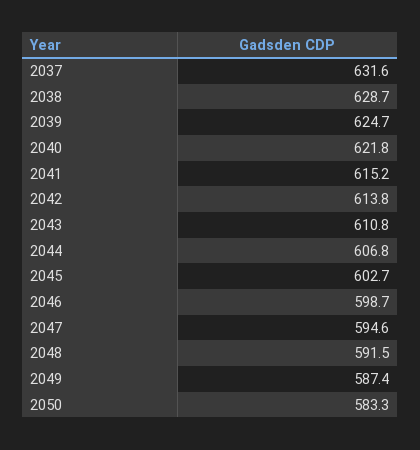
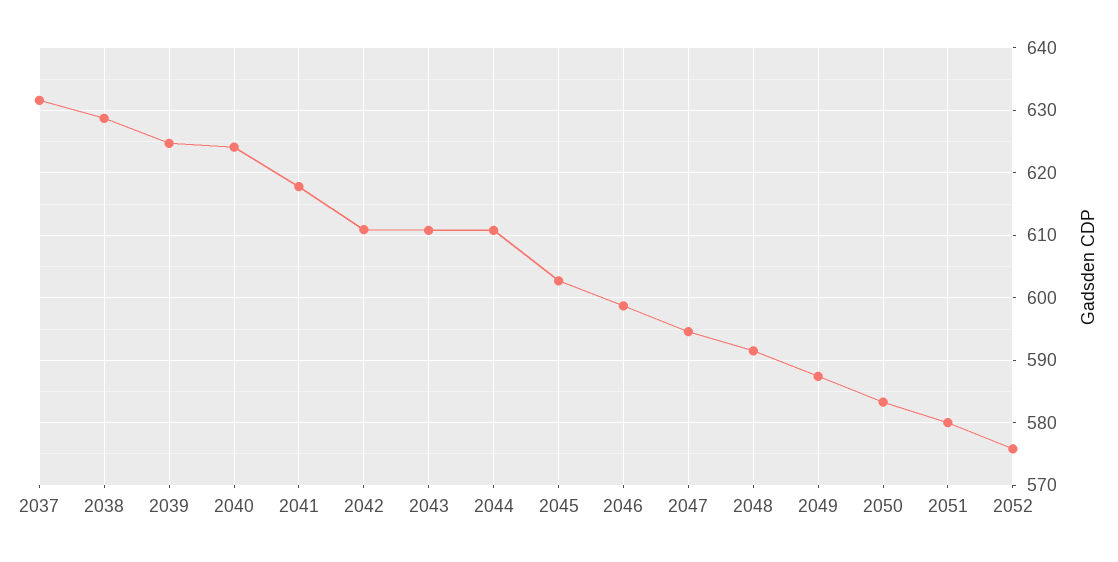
2040: 621.8 -> 624
2041: 615.2 -> 618
2042: 613.8 -> 611
2044: 606.8 -> 611
2051: none -> 580
2052: none -> 576

